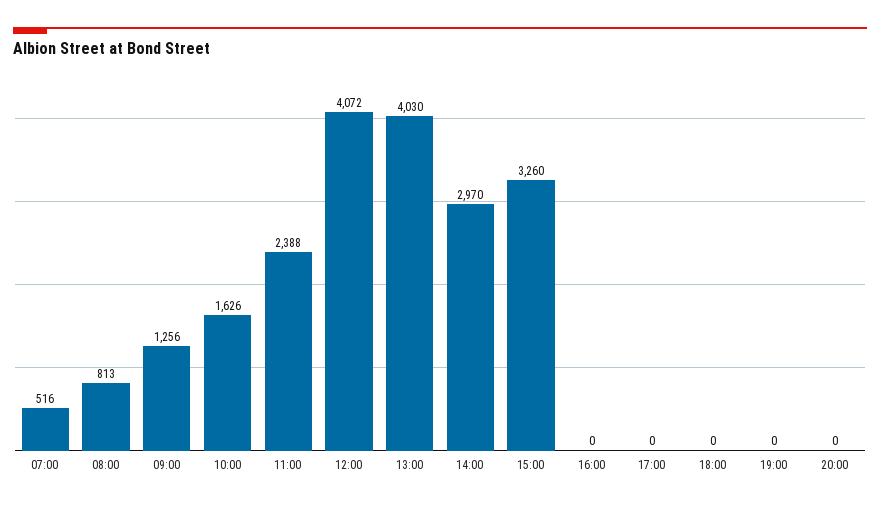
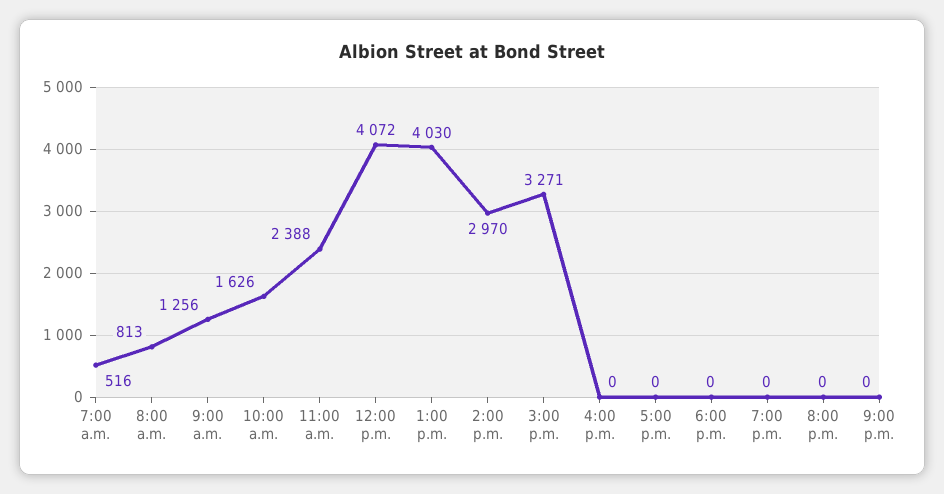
15:00: 3260 -> 3271
9:00 p.m.: none -> 0

